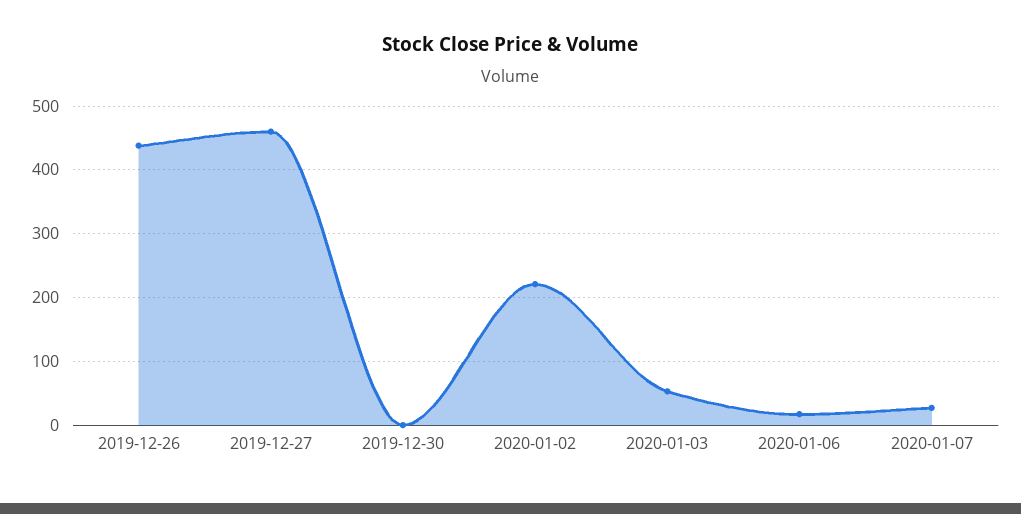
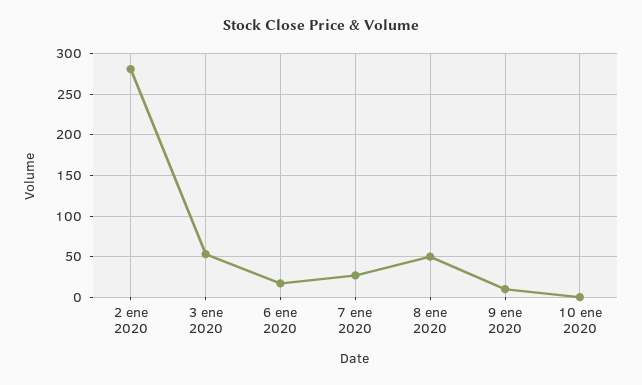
2019-12-26: 440 -> none
2019-12-27: 460 -> none
2019-12-30: 0 -> none
2020-01-02: 220 -> 280
8 ene 2020: none -> 50
9 ene 2020: none -> 10
10 ene 2020: none -> 0

